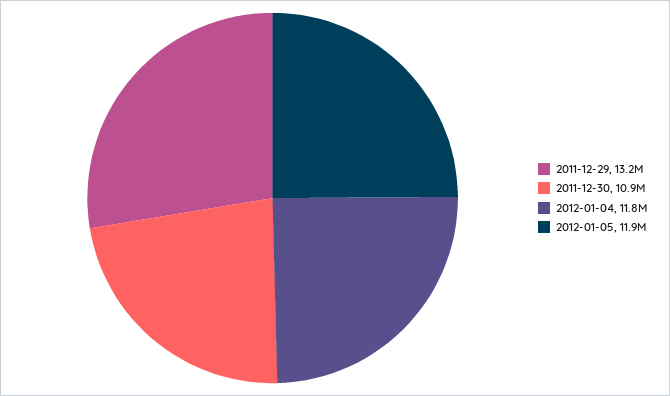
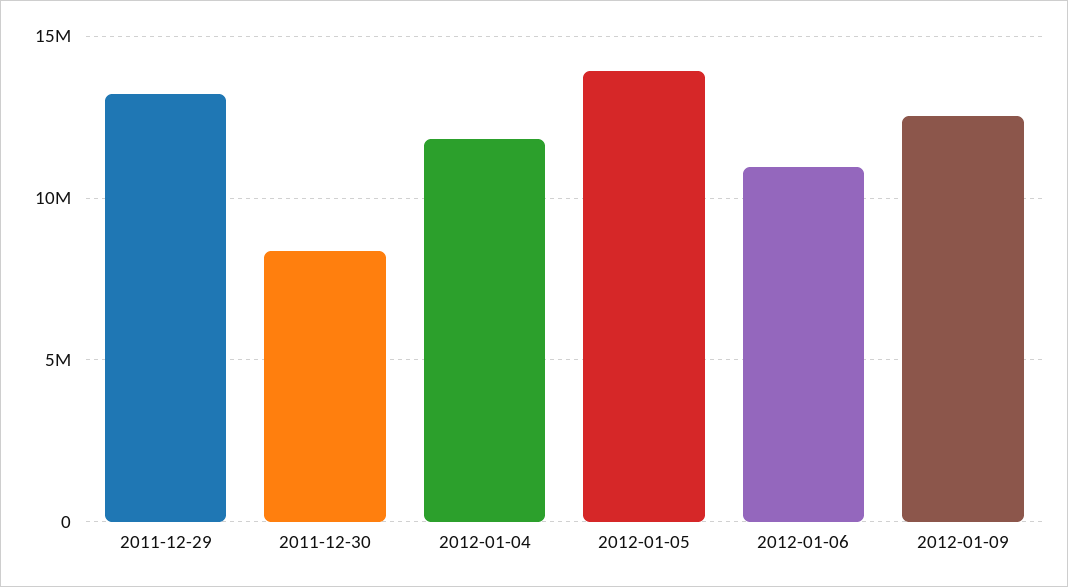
2011-12-30: 10900000 -> 8500000
2012-01-05: 11900000 -> 14000000
2012-01-06: none -> 11000000
2012-01-09: none -> 12500000

